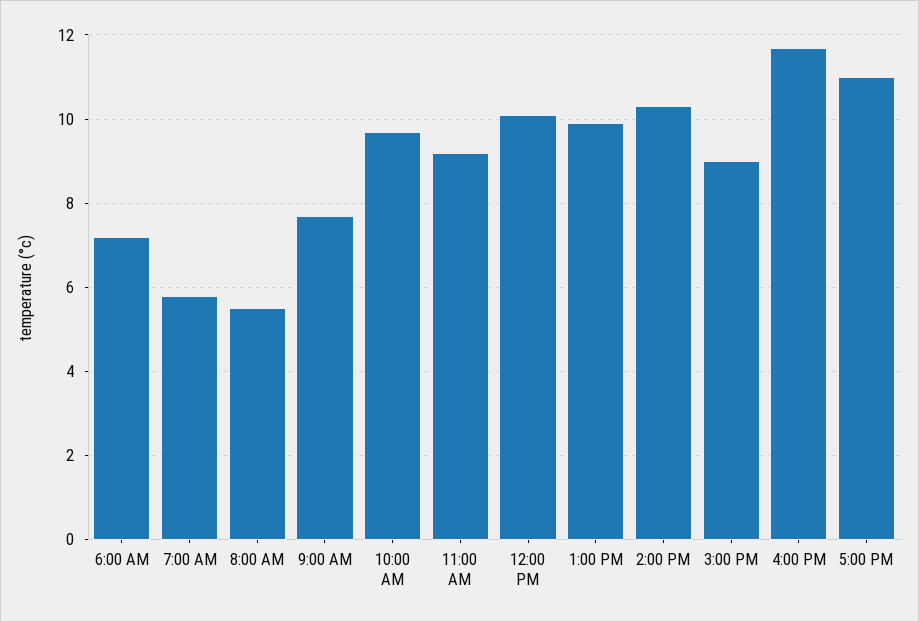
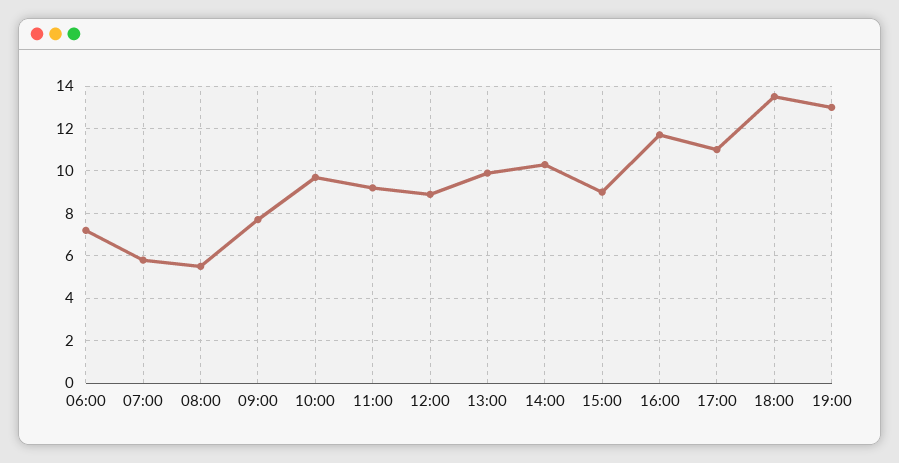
12:00 PM: 10 -> 9
18:00: none -> 13.5
19:00: none -> 13

